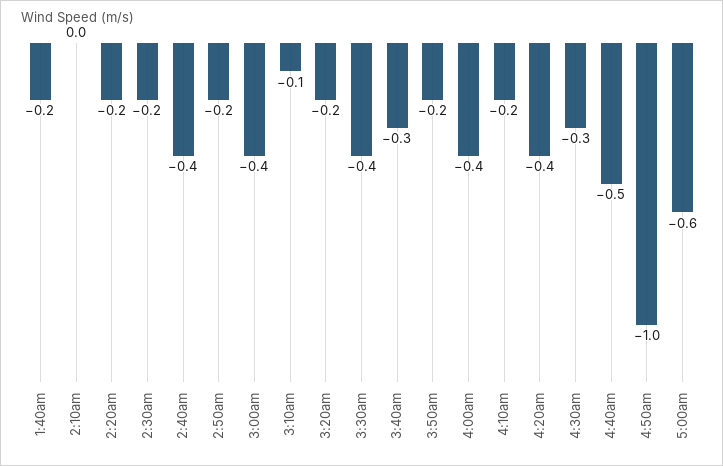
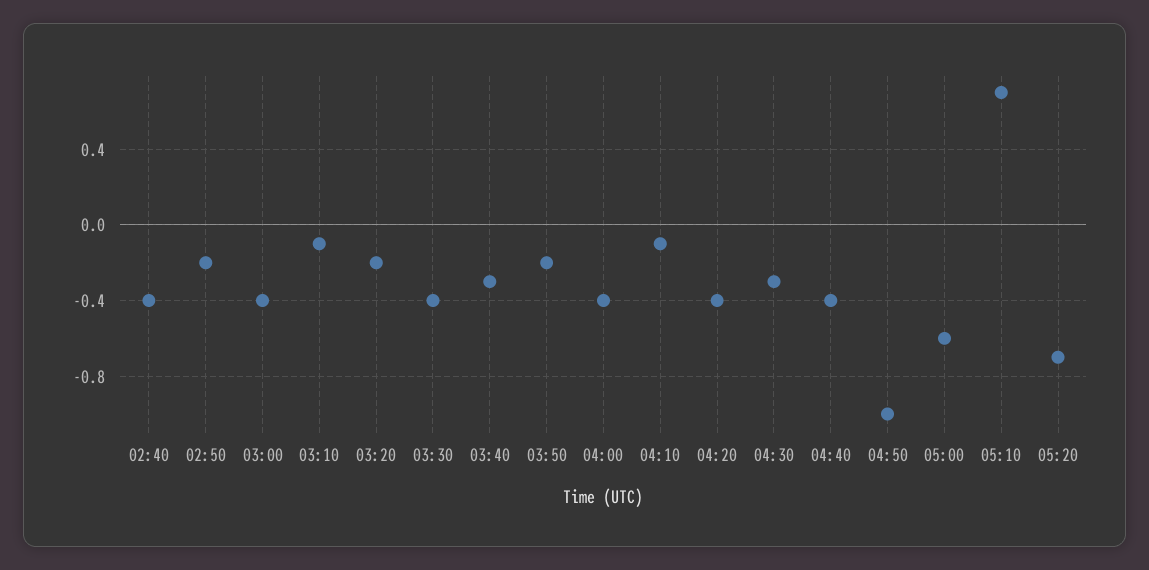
1:40am: -0.2 -> none
2:10am: 0 -> none
2:20am: -0.2 -> none
2:30am: -0.2 -> none
4:10am: -0.2 -> -0.1
4:40am: -0.5 -> -0.4
05:10: none -> 0.7
05:20: none -> -0.7

